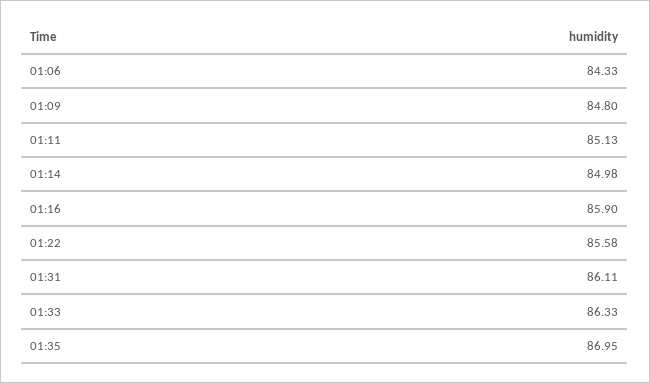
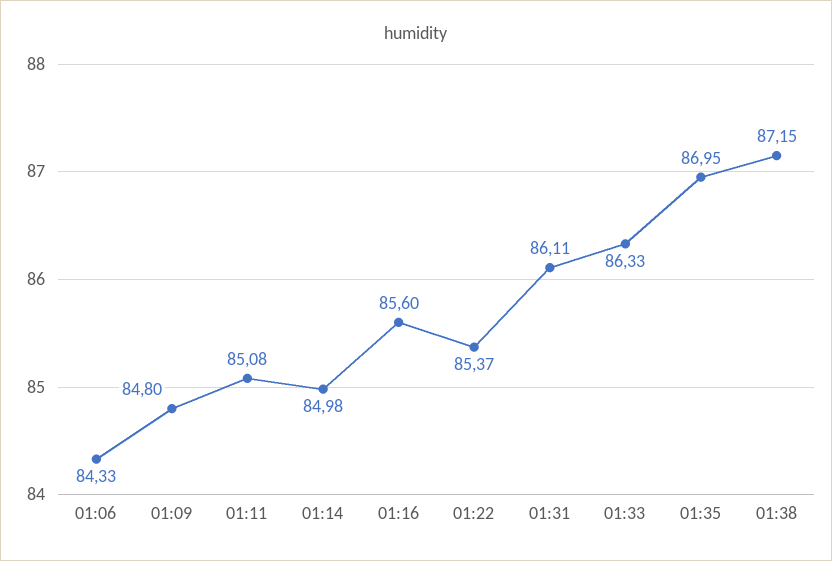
01:11: 85.13 -> 85.08
01:16: 85.9 -> 85.6
01:22: 85.58 -> 85.37
01:38: none -> 87.15

